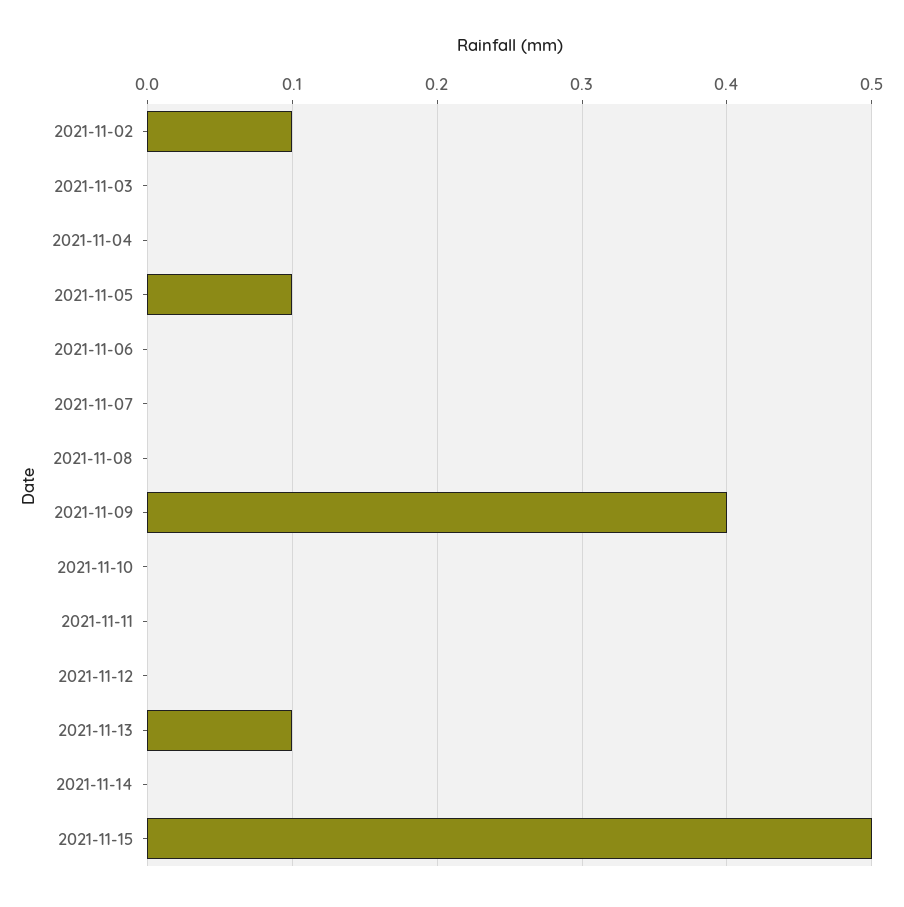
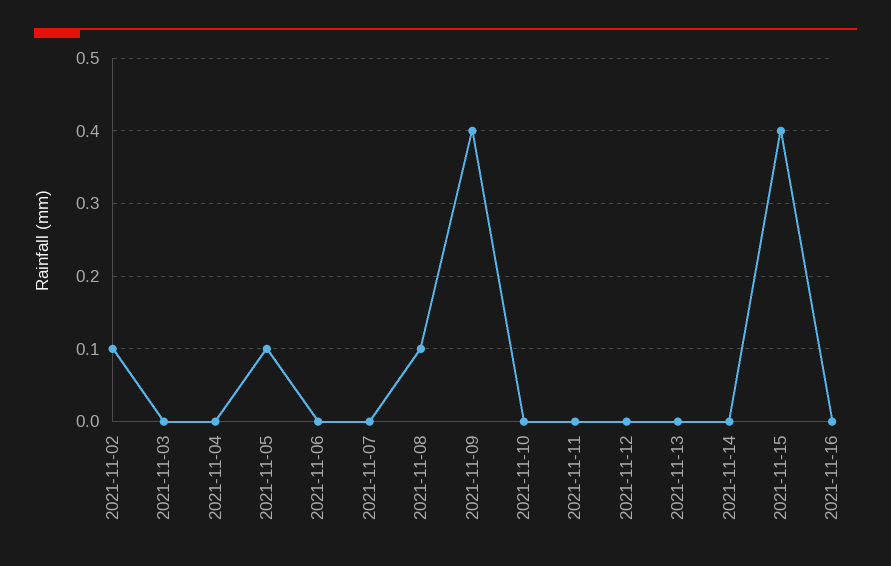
2021-11-08: 0 -> 0.1
2021-11-13: 0.1 -> 0
2021-11-15: 0.5 -> 0.4
2021-11-16: none -> 0

